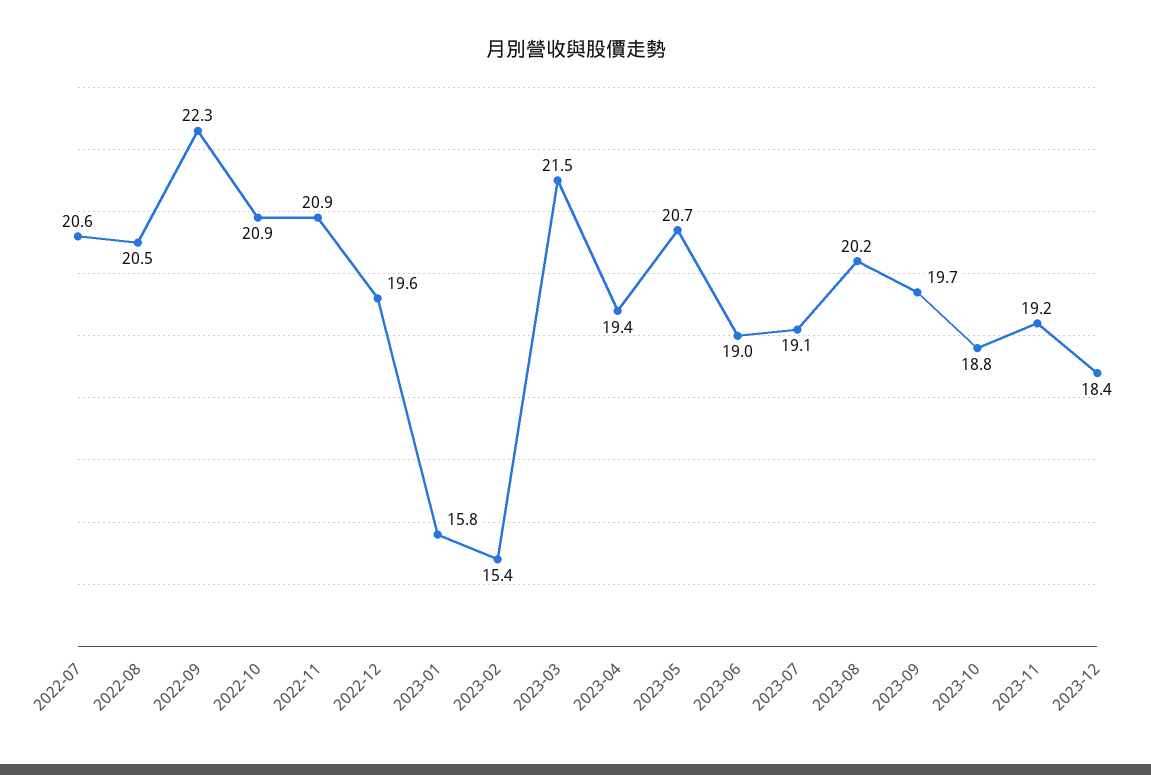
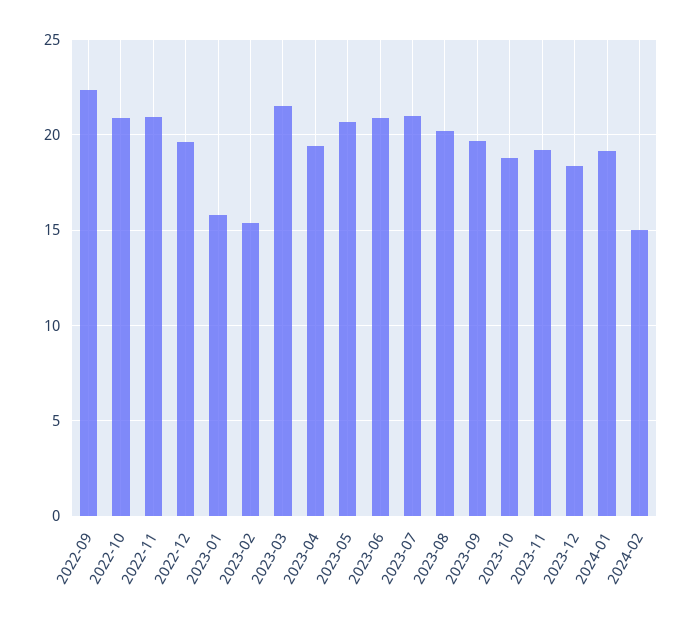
2022-07: 20.6 -> none
2022-08: 20.5 -> none
2023-06: 19 -> 21
2023-07: 19.1 -> 21
2024-01: none -> 19
2024-02: none -> 15

